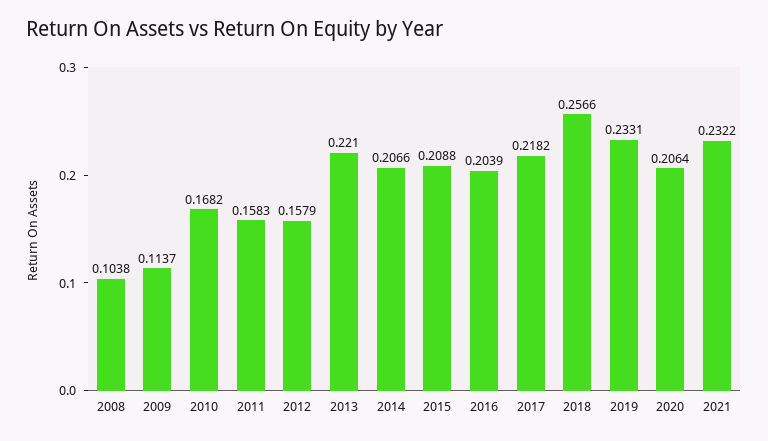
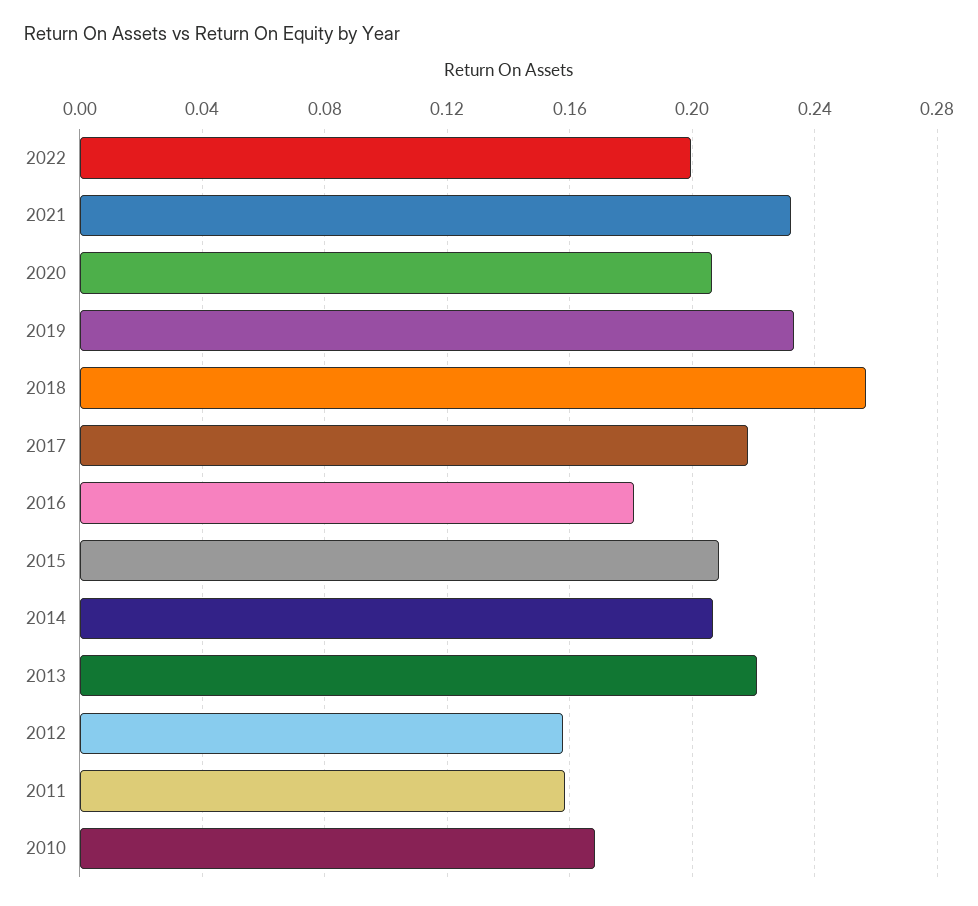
2008: 0.1038 -> none
2009: 0.1137 -> none
2016: 0.2039 -> 0.18
2022: none -> 0.2

